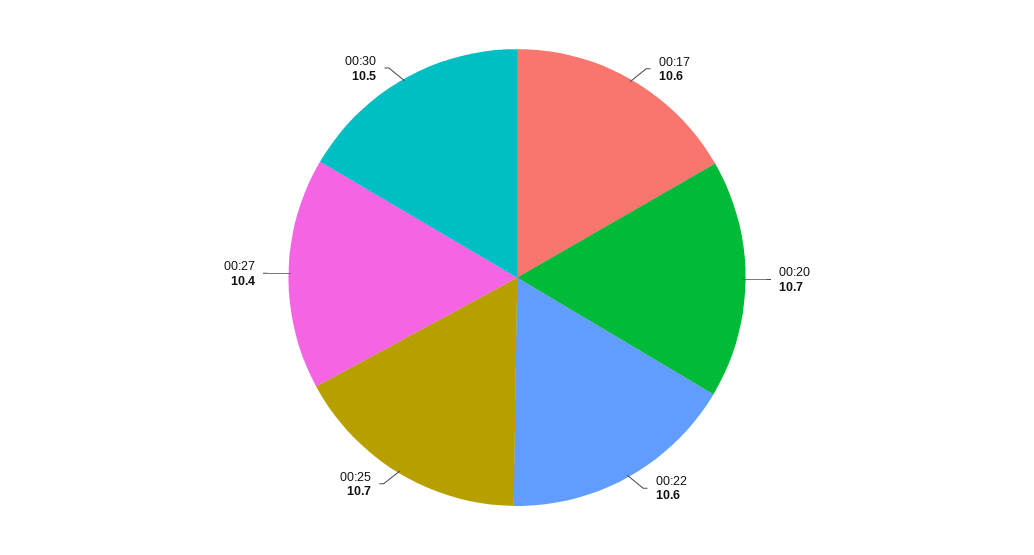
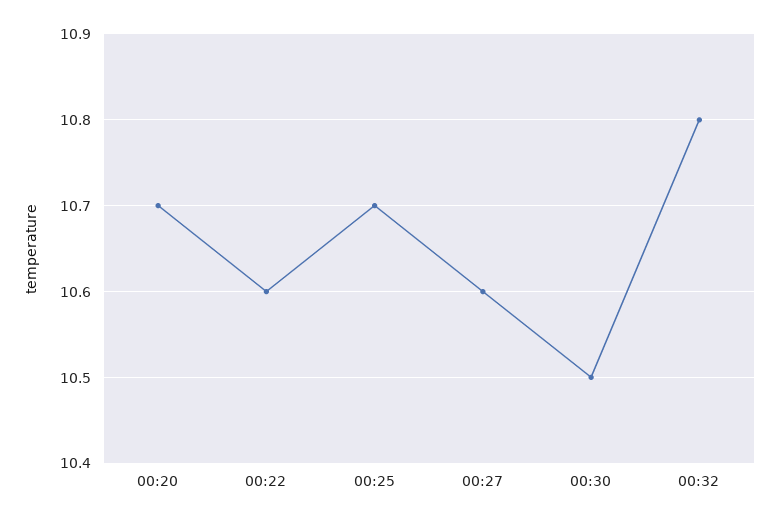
00:17: 10.6 -> none
00:27: 10.4 -> 10.6
00:32: none -> 10.8

